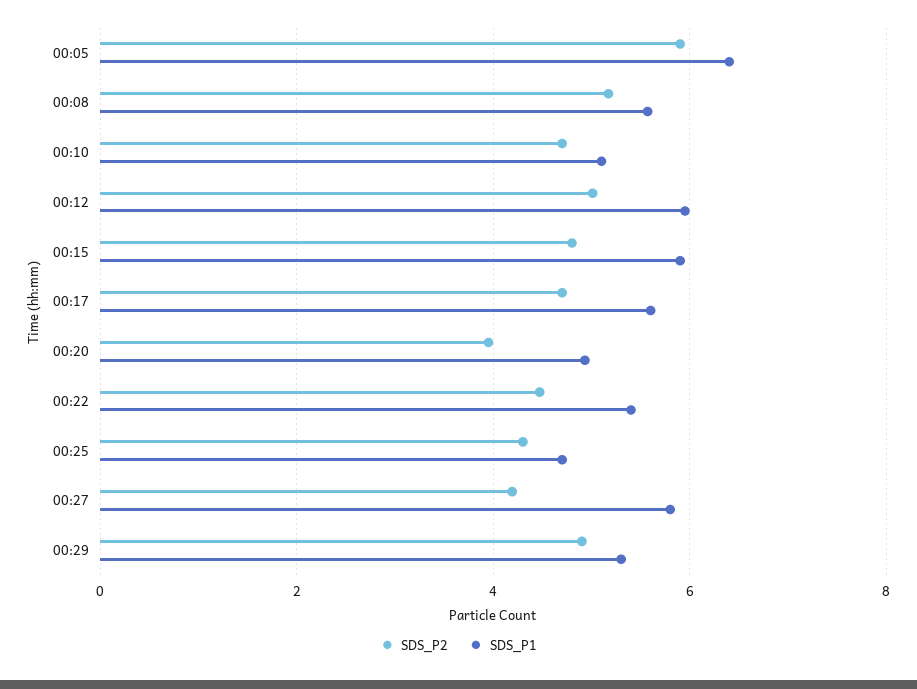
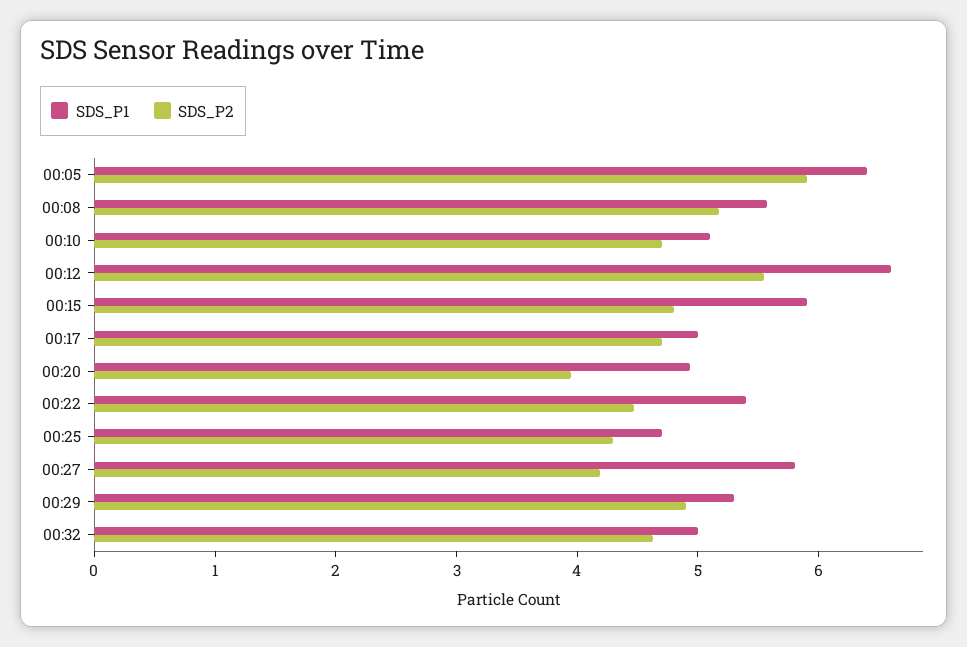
SDS_P2, 00:12: 5 -> 5.6
SDS_P1, 00:12: 6 -> 6.6
SDS_P1, 00:17: 5.6 -> 5
SDS_P1, 00:32: none -> 5
SDS_P2, 00:32: none -> 4.6

